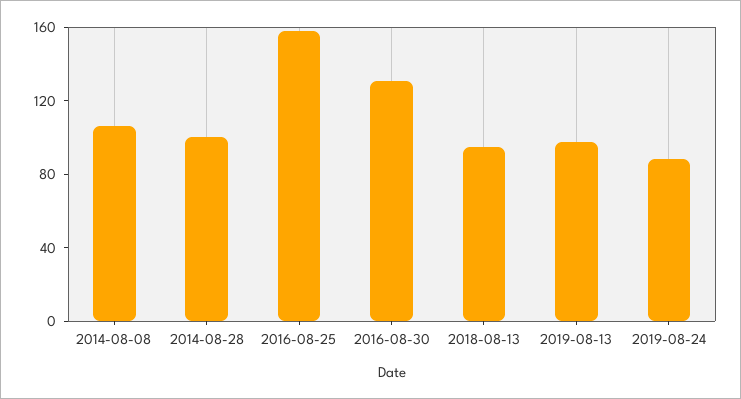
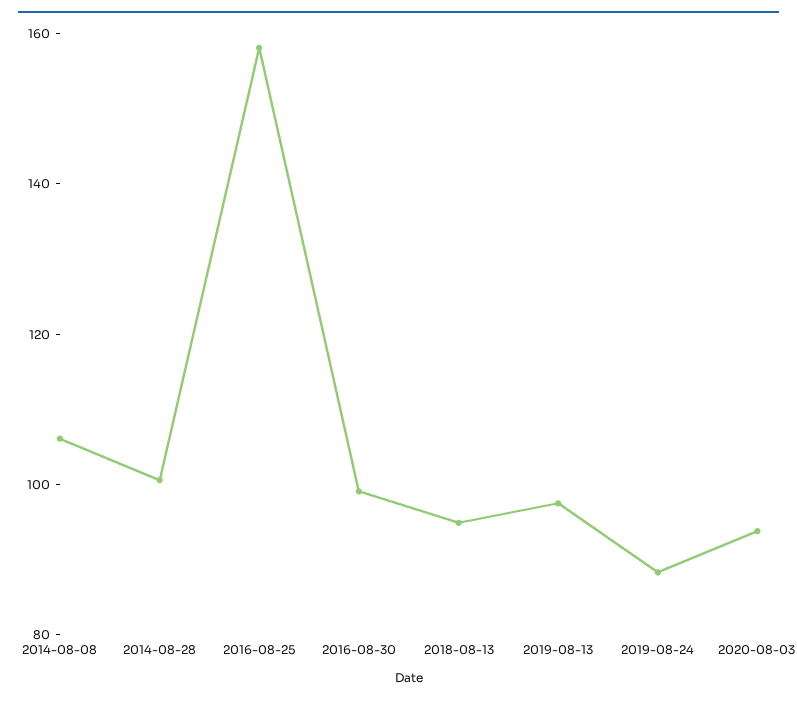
2016-08-30: 130 -> 100
2020-08-03: none -> 95

